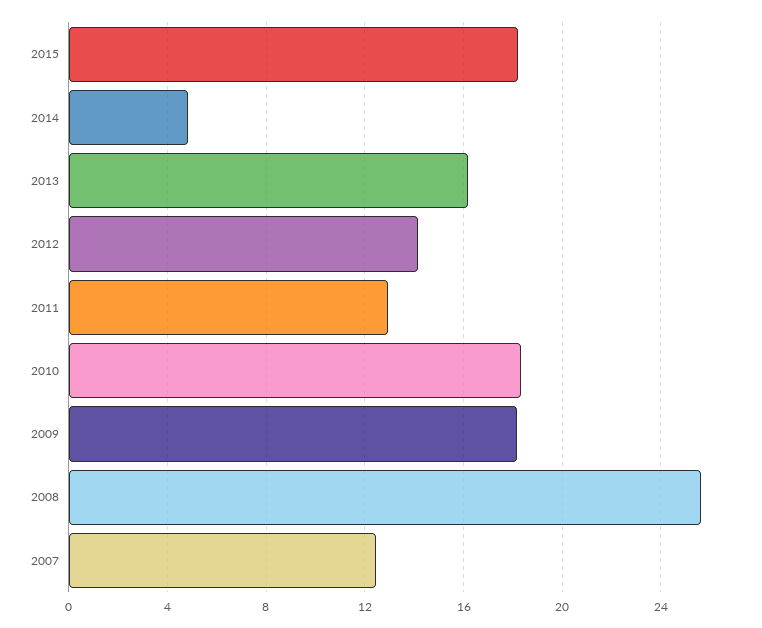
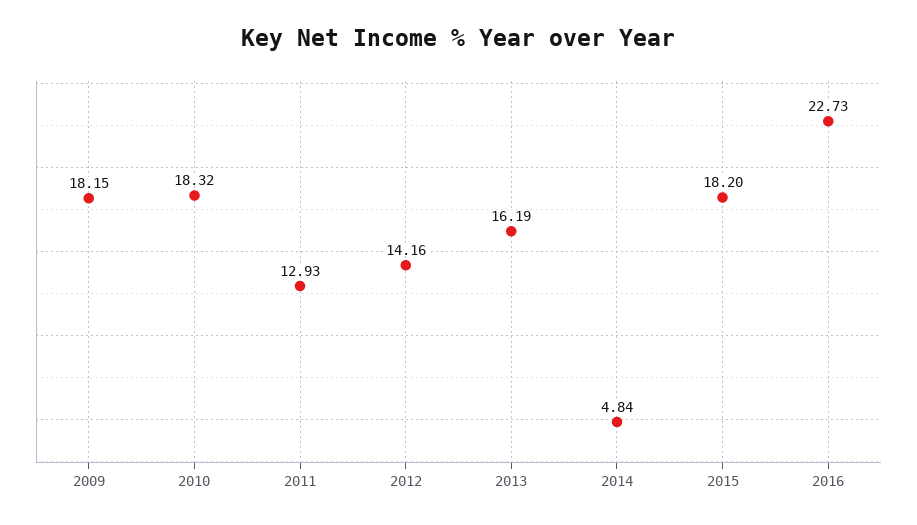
2008: 25.5 -> none
2007: 12.5 -> none
2016: none -> 22.73

